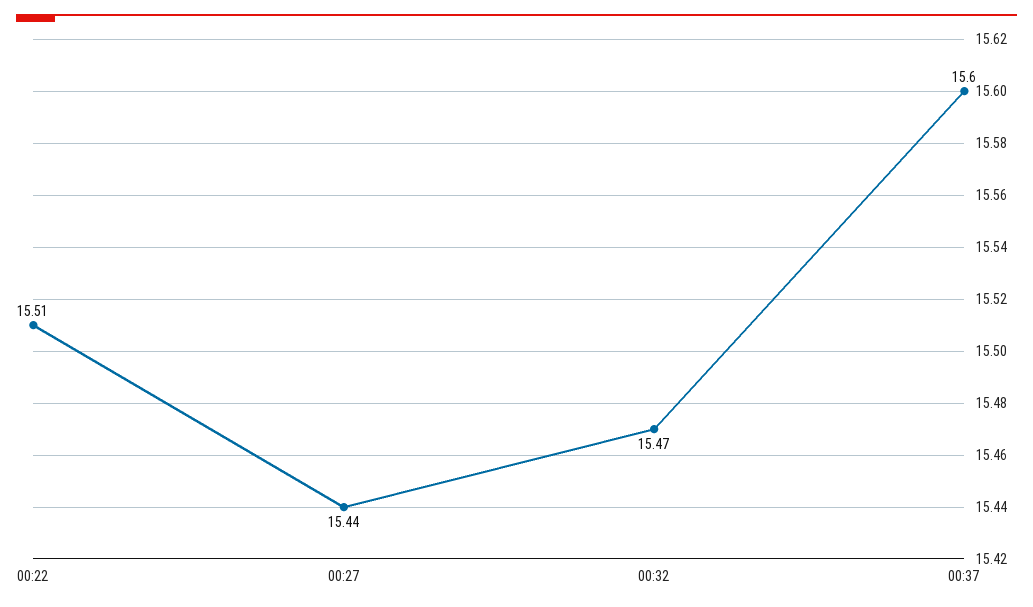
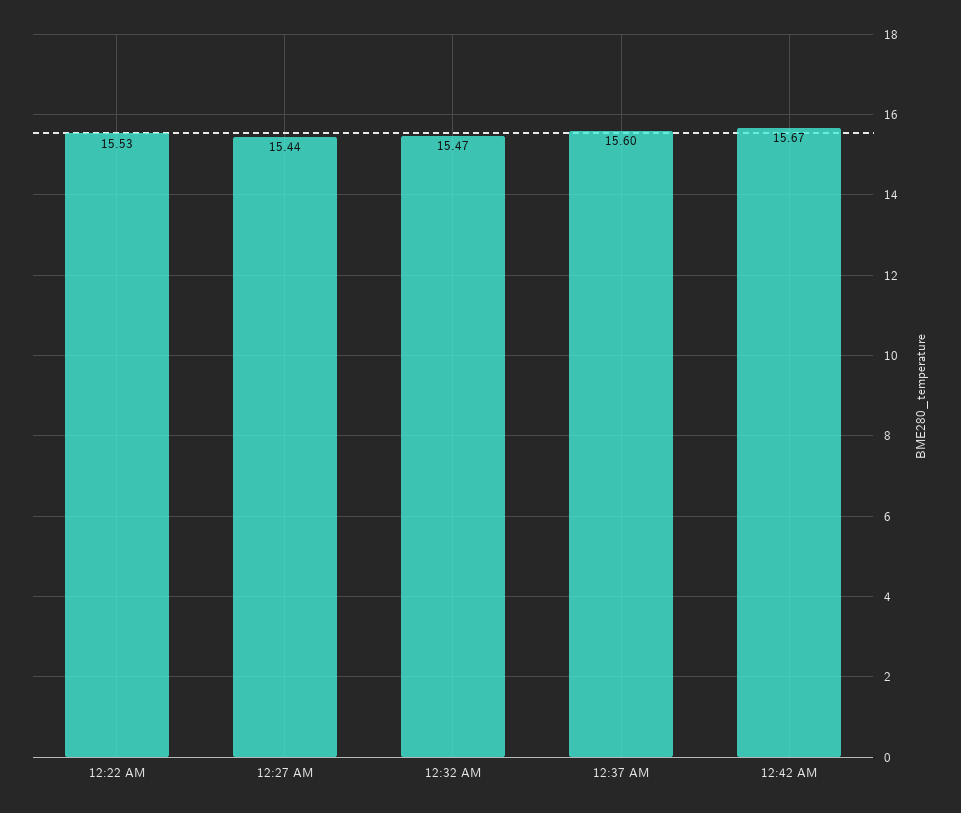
00:22: 15.51 -> 15.53
12:42 AM: none -> 15.67

